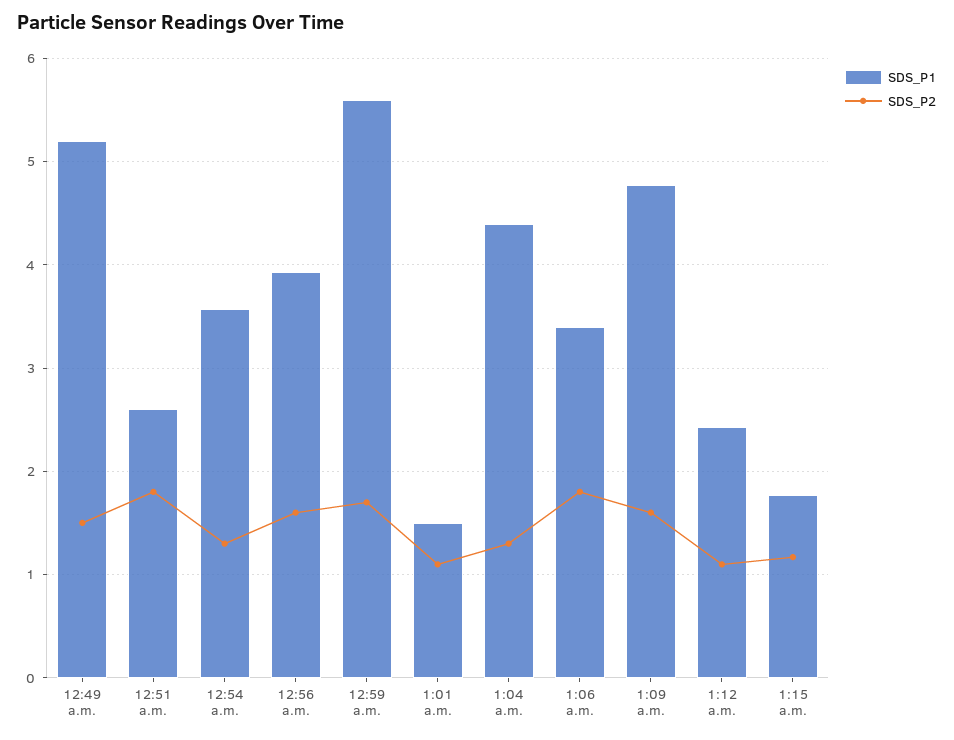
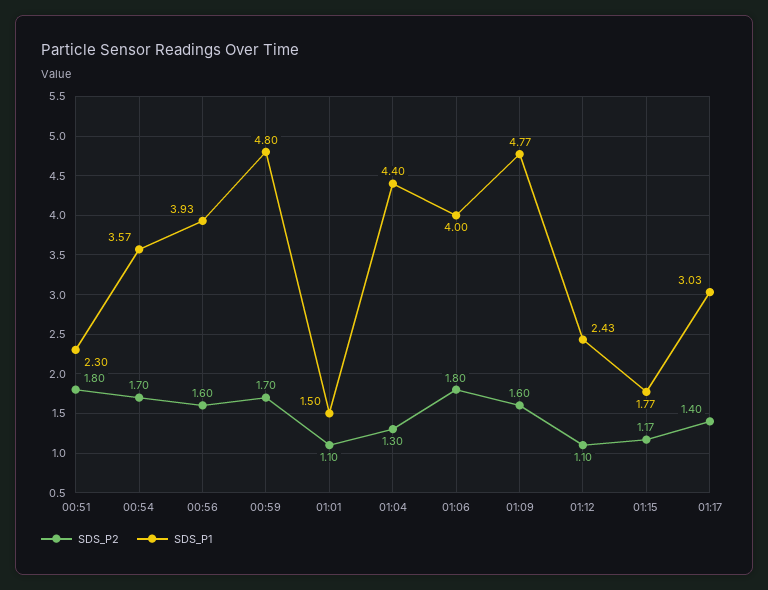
SDS_P1, 12:49 a.m.: 5.2 -> none
SDS_P2, 12:49 a.m.: 1.5 -> none
SDS_P1, 12:51 a.m.: 2.6 -> 2.3
SDS_P2, 12:54 a.m.: 1.3 -> 1.7
SDS_P1, 12:59 a.m.: 5.6 -> 4.8
SDS_P1, 1:06 a.m.: 3.4 -> 4
SDS_P2, 01:17: none -> 1.4
SDS_P1, 01:17: none -> 3.03

